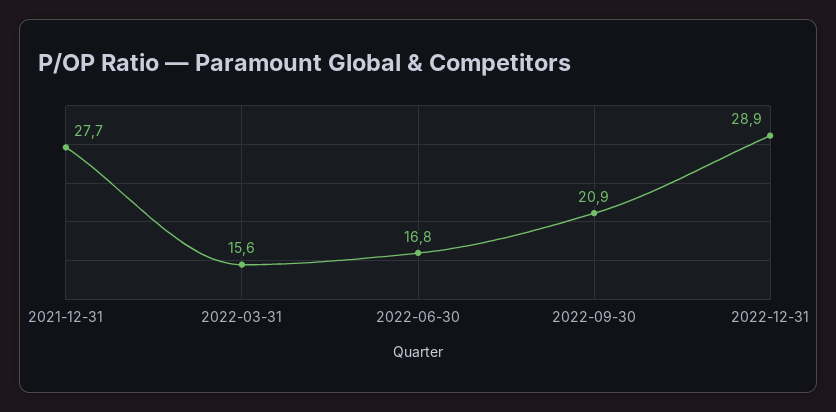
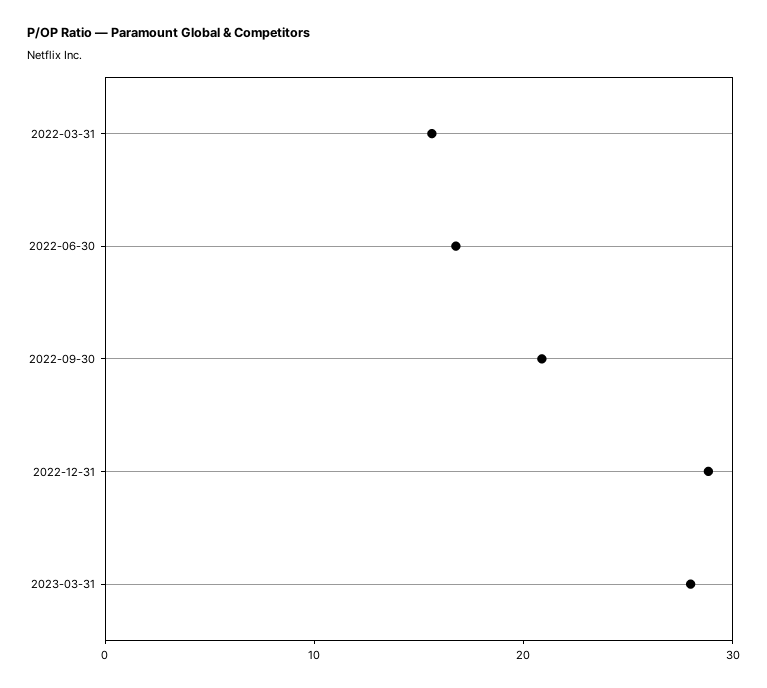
2021-12-31: 27.7 -> none
2023-03-31: none -> 28

